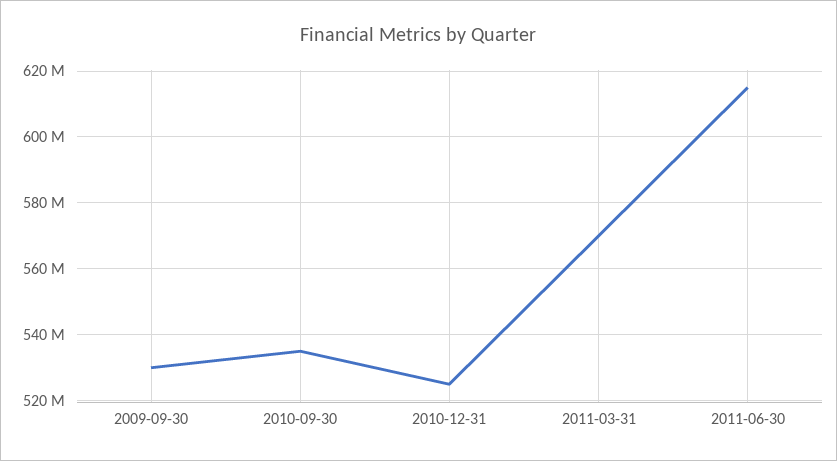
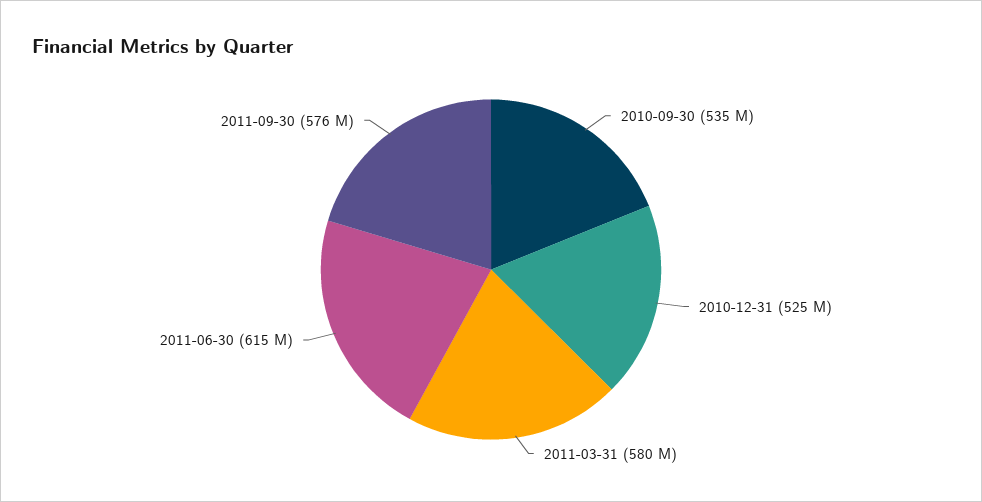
2009-09-30: 530000000 -> none
2011-03-31: 570000000 -> 580000000
2011-09-30: none -> 576000000

